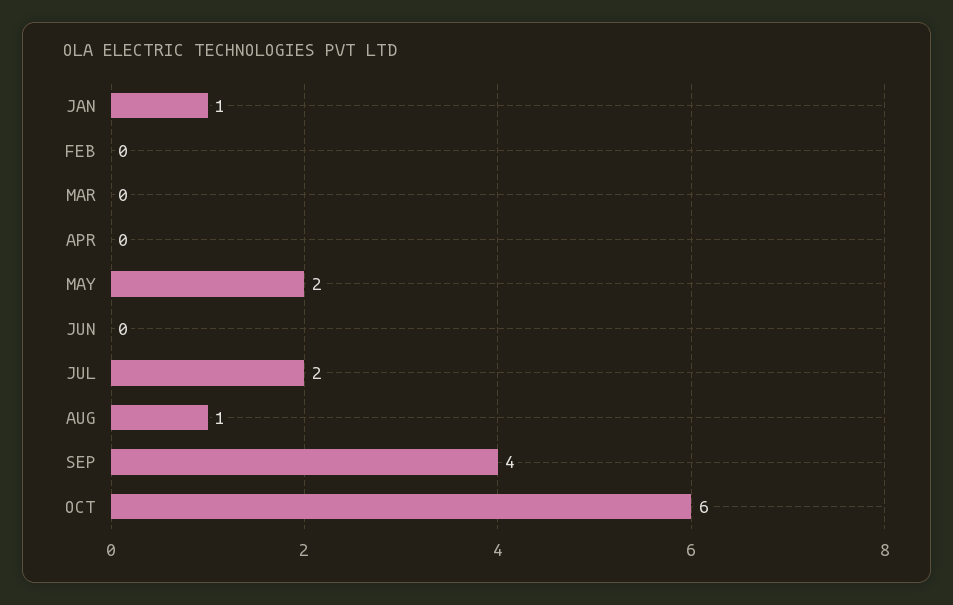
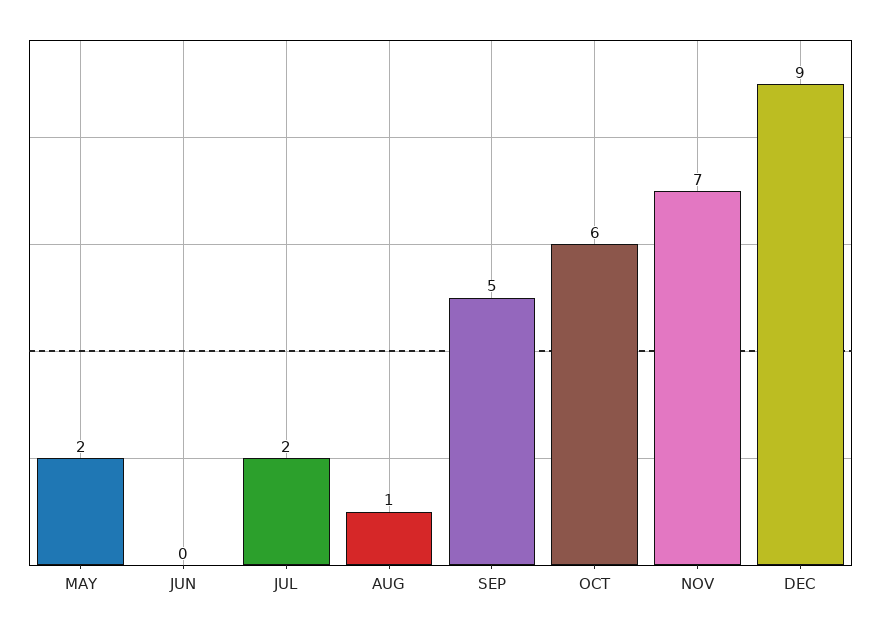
JAN: 1 -> none
FEB: 0 -> none
MAR: 0 -> none
APR: 0 -> none
SEP: 4 -> 5
NOV: none -> 7
DEC: none -> 9

